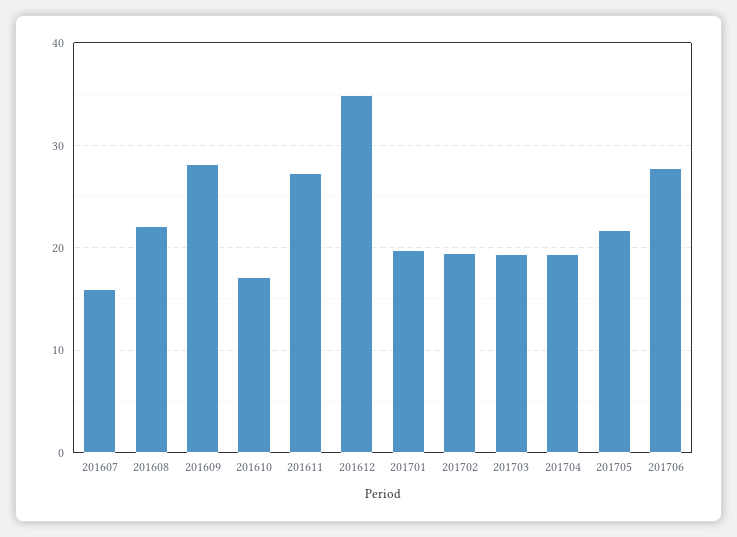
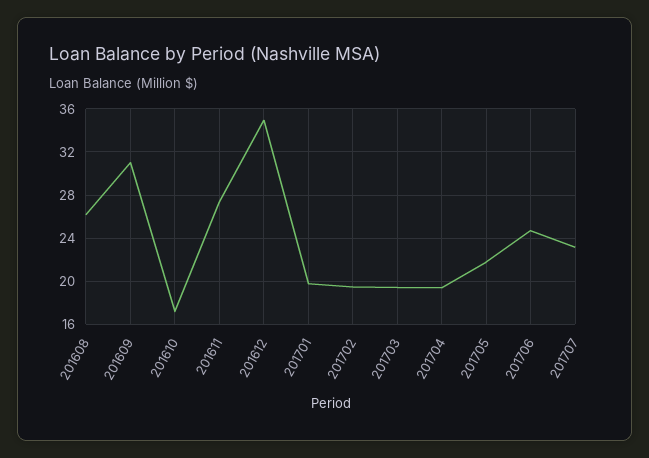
201607: 16 -> none
201608: 22 -> 26
201609: 28 -> 31
201706: 28 -> 25
201707: none -> 23

